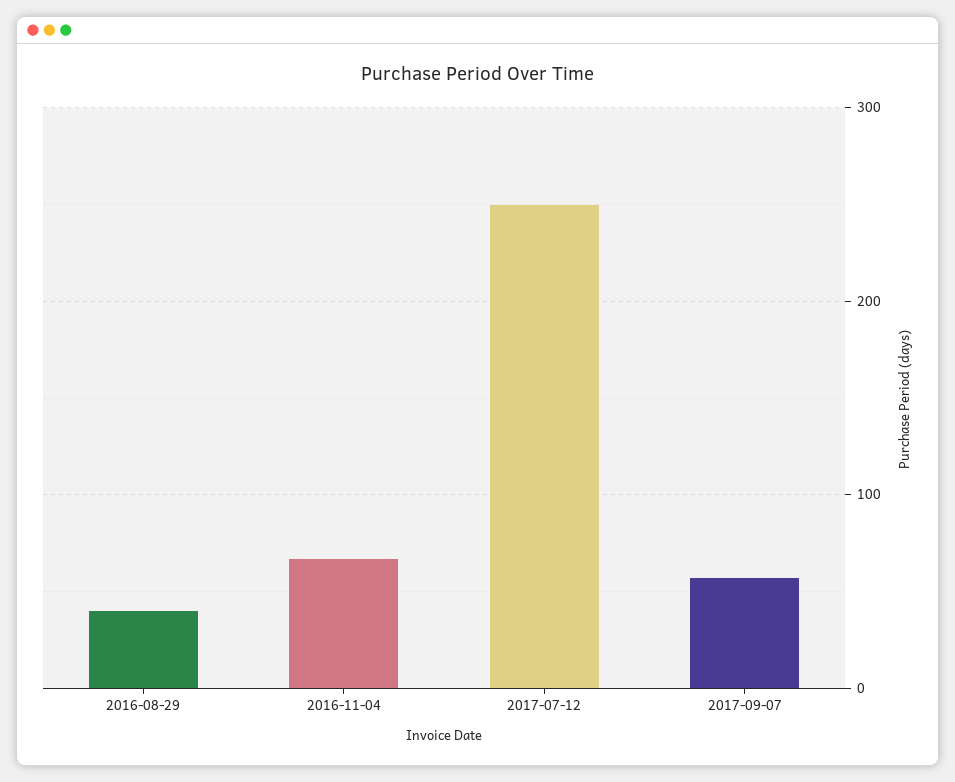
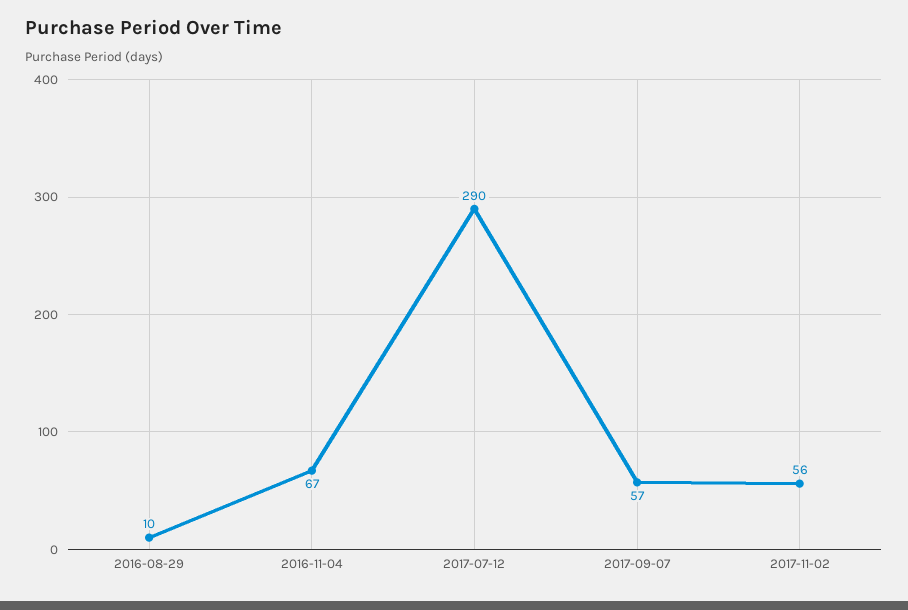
2016-08-29: 40 -> 10
2017-07-12: 250 -> 290
2017-11-02: none -> 56

